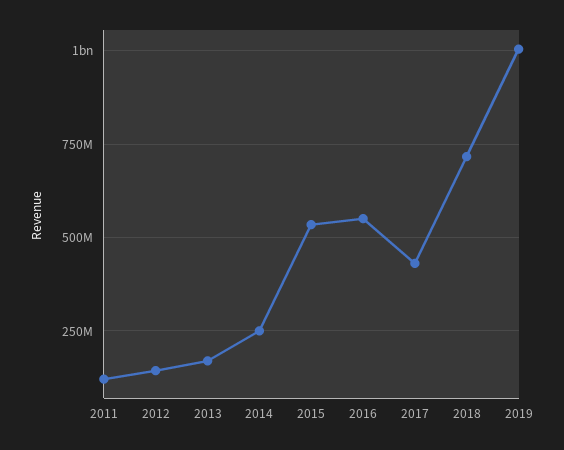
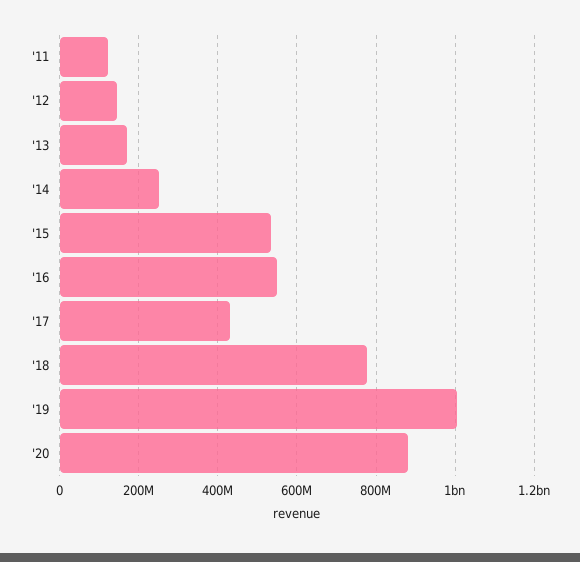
2018: 725000000 -> 780000000
'20: none -> 880000000

